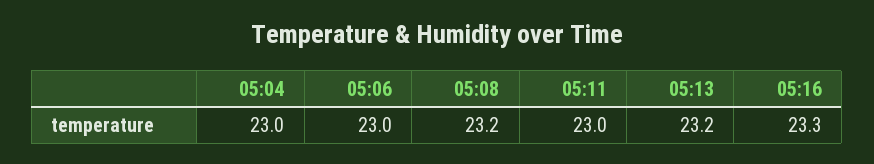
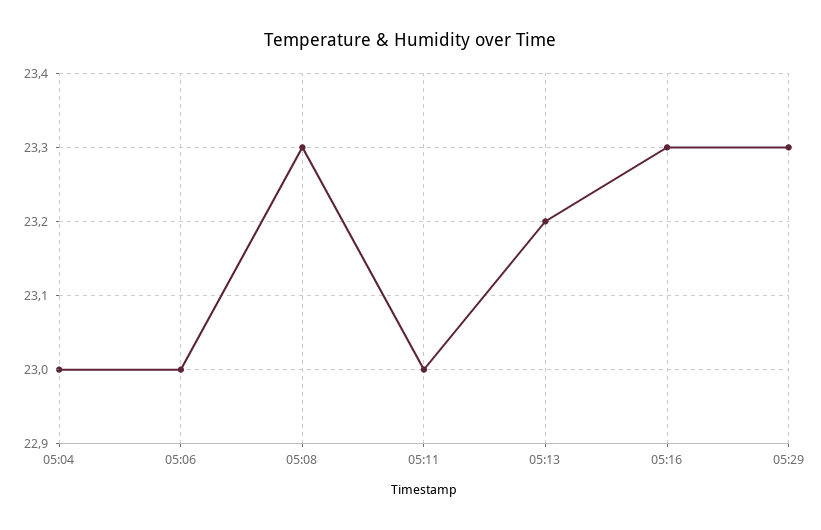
05:08: 23.2 -> 23.3
05:29: none -> 23.3

